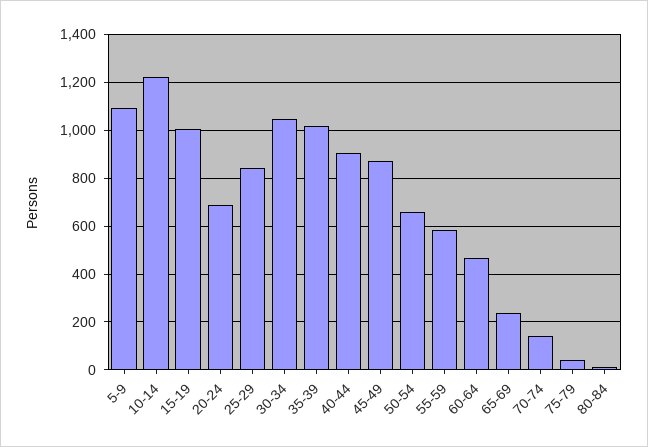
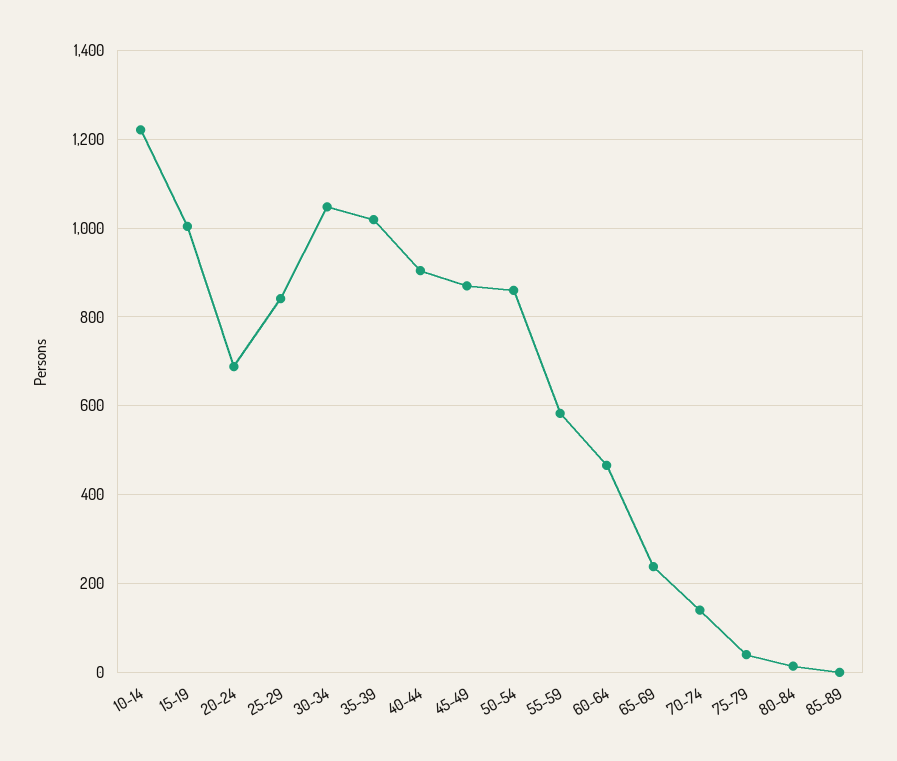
5-9: 1100 -> none
50-54: 650 -> 860
85-89: none -> 0

